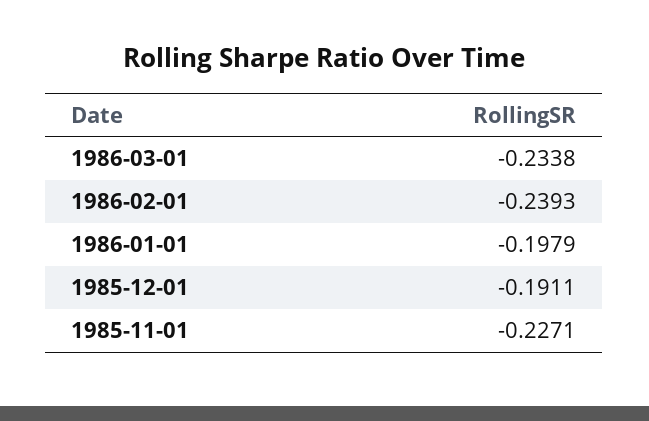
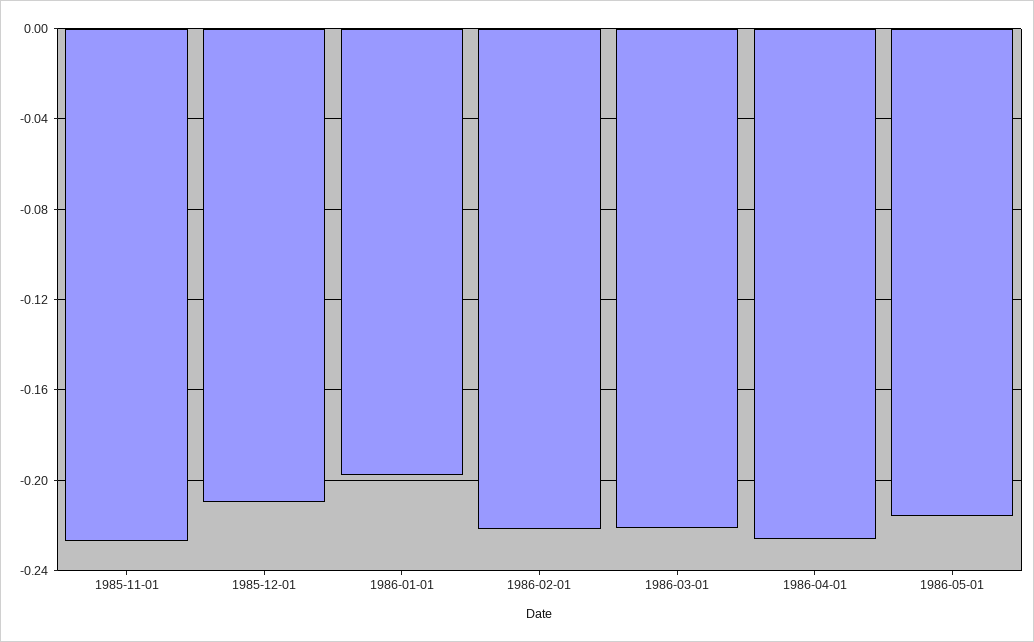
1986-03-01: -0.2338 -> -0.22
1986-02-01: -0.2393 -> -0.22
1985-12-01: -0.1911 -> -0.21
1986-04-01: none -> -0.225
1986-05-01: none -> -0.215

